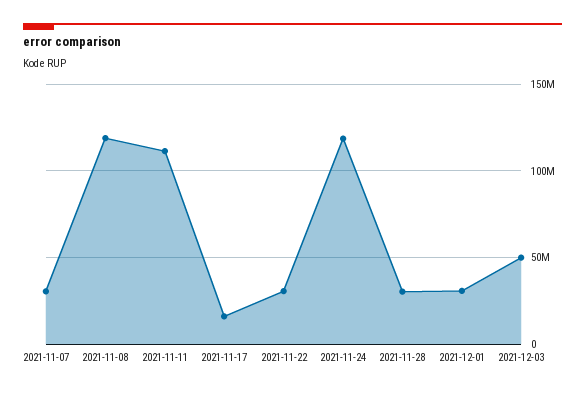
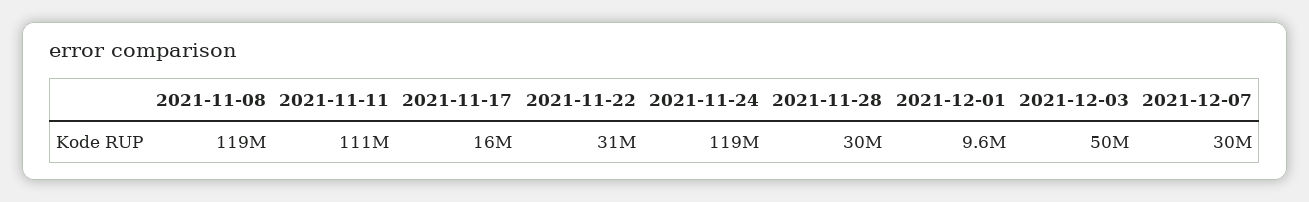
2021-11-07: 30000000 -> none
2021-12-01: 30000000 -> 9600000
2021-12-07: none -> 30000000

